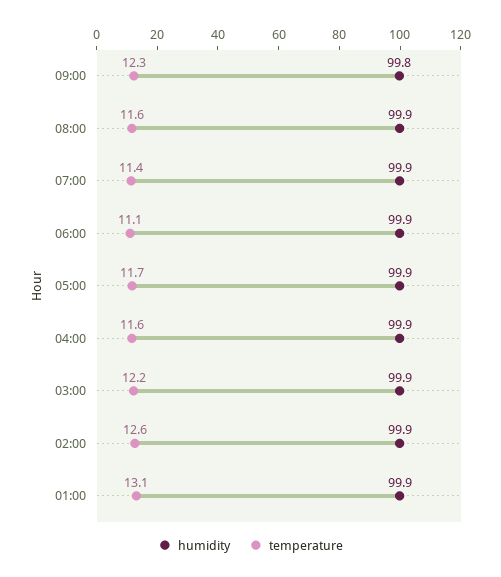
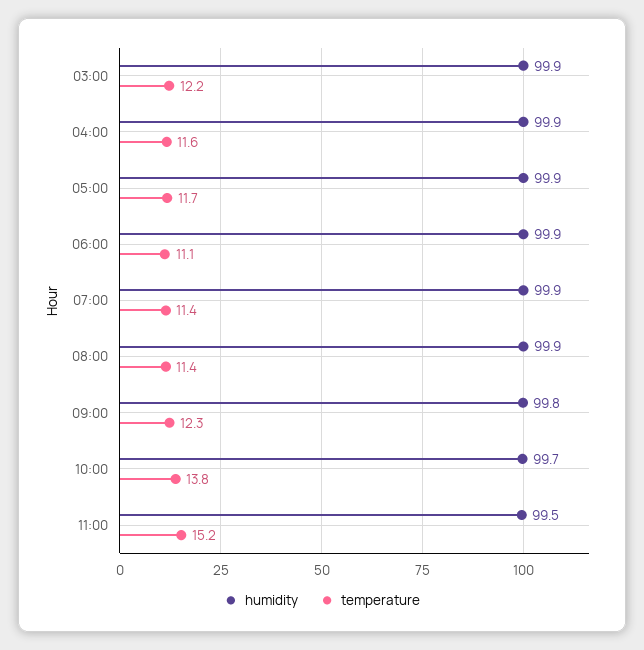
temperature, 08:00: 11.6 -> 11.4
humidity, 02:00: 99.9 -> none
temperature, 02:00: 12.6 -> none
humidity, 01:00: 99.9 -> none
temperature, 01:00: 13.1 -> none
humidity, 10:00: none -> 99.7
temperature, 10:00: none -> 13.8
humidity, 11:00: none -> 99.5
temperature, 11:00: none -> 15.2

